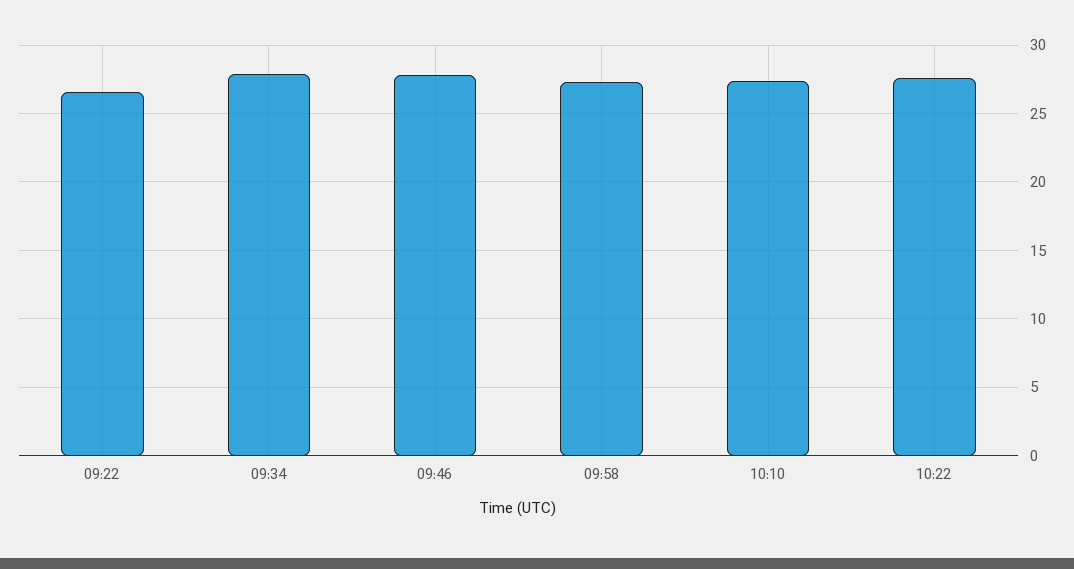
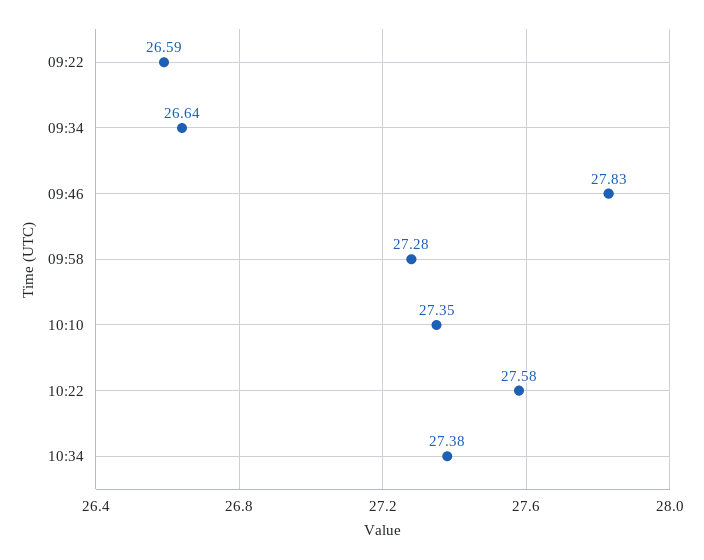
09:34: 28 -> 26.64
10:34: none -> 27.38

